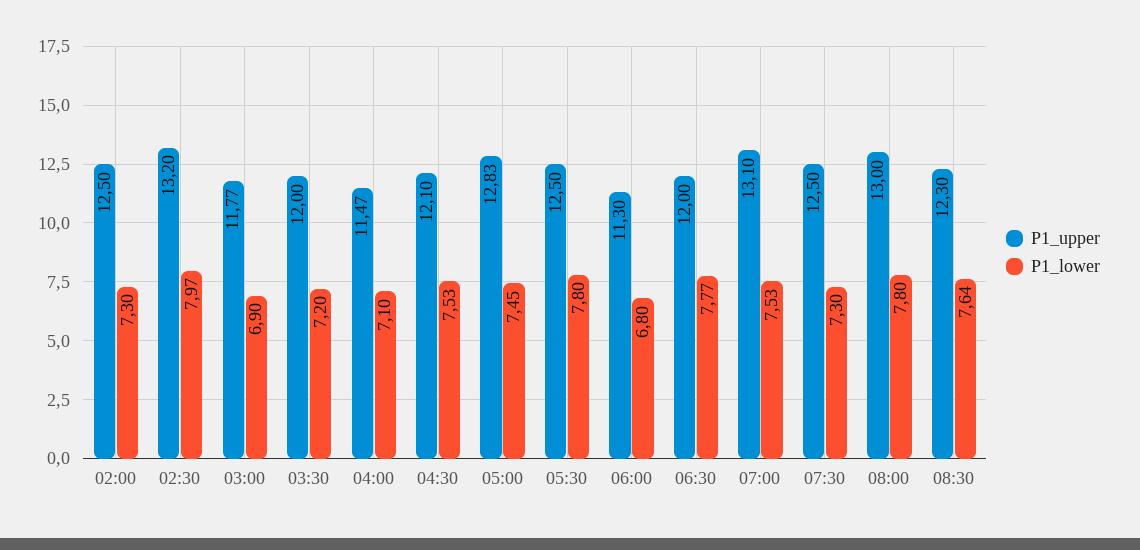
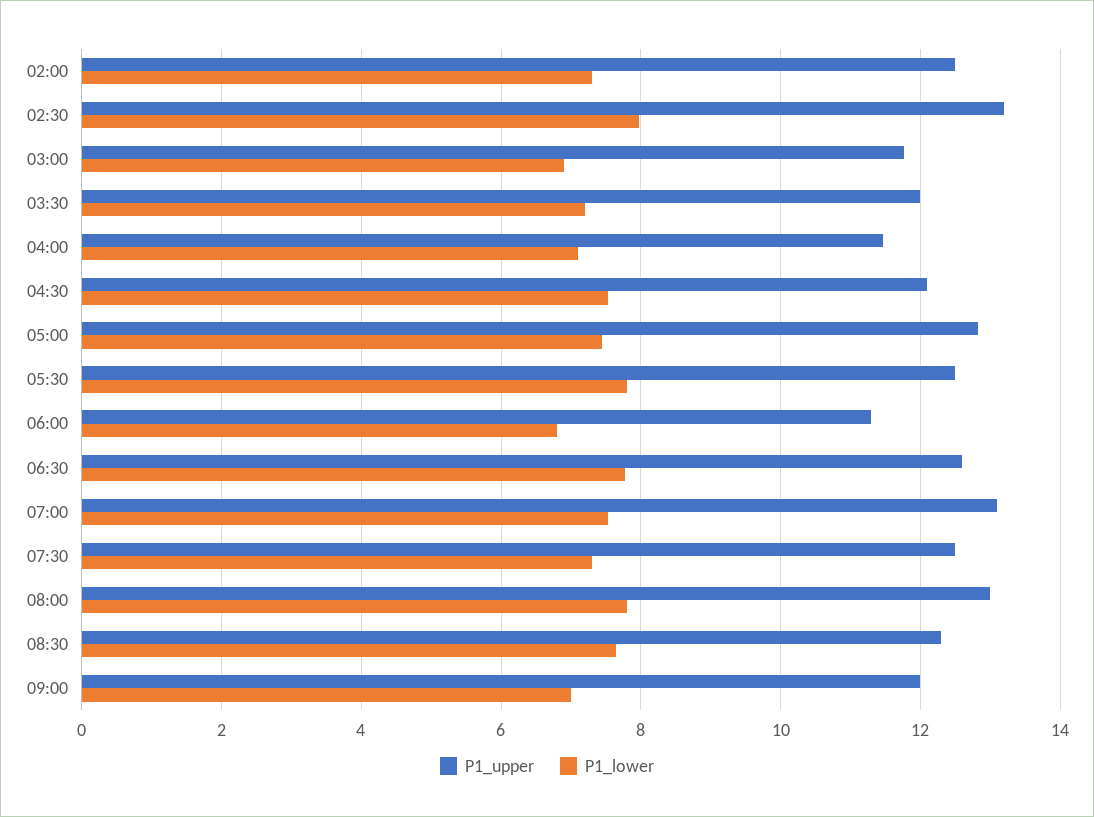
P1_upper, 06:30: 12 -> 12.6
P1_upper, 09:00: none -> 12
P1_lower, 09:00: none -> 7

